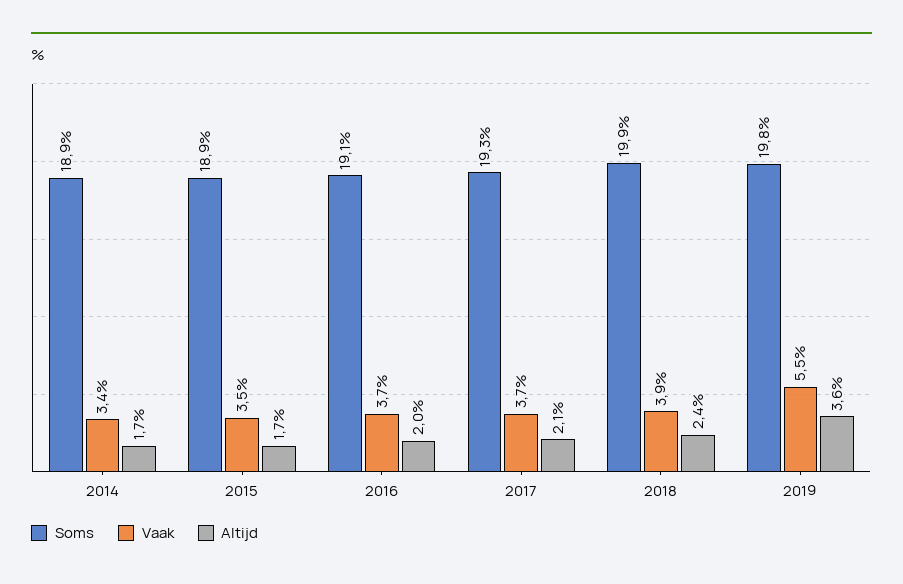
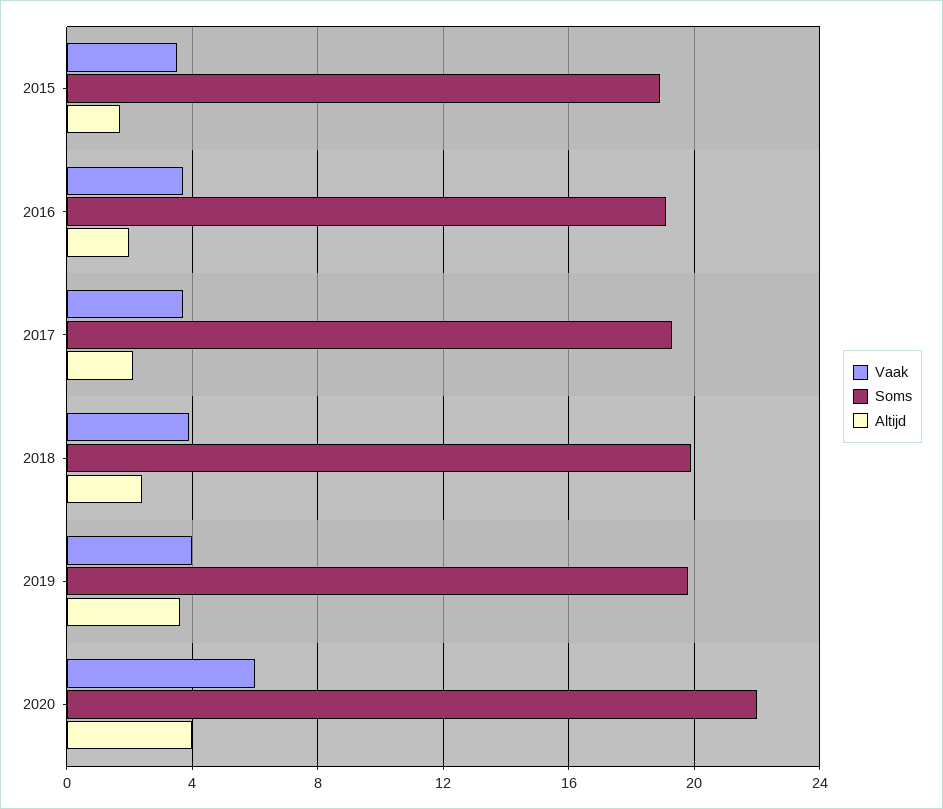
Soms, 2014: 18.9 -> none
Vaak, 2014: 3.4 -> none
Altijd, 2014: 1.7 -> none
Vaak, 2019: 5.5 -> 4
Vaak, 2020: none -> 6
Soms, 2020: none -> 22
Altijd, 2020: none -> 4

